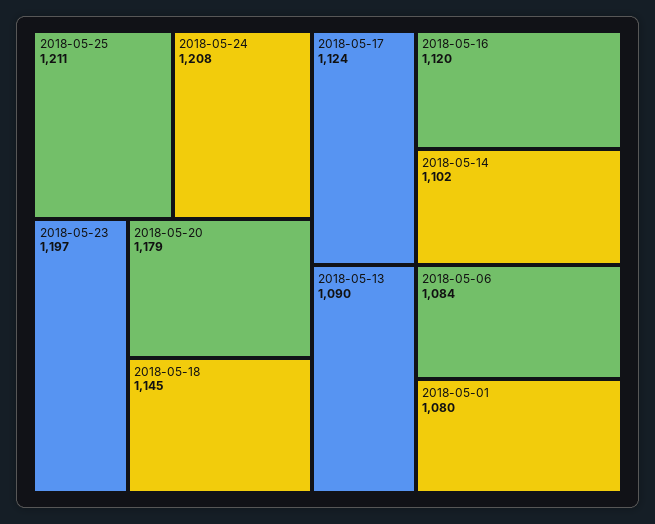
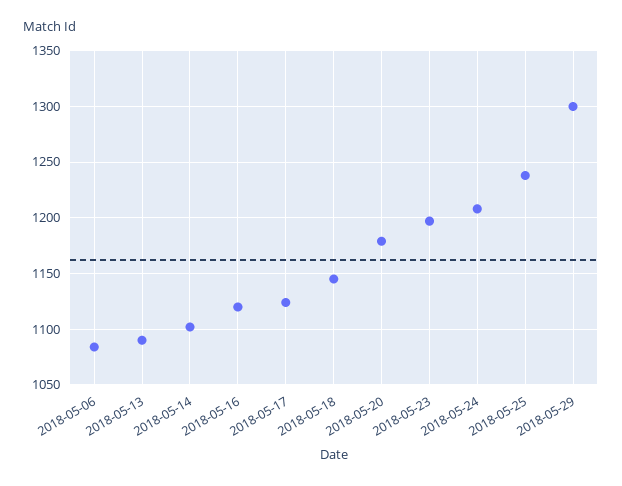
2018-05-25: 1211 -> 1240
2018-05-01: 1080 -> none
2018-05-29: none -> 1300

